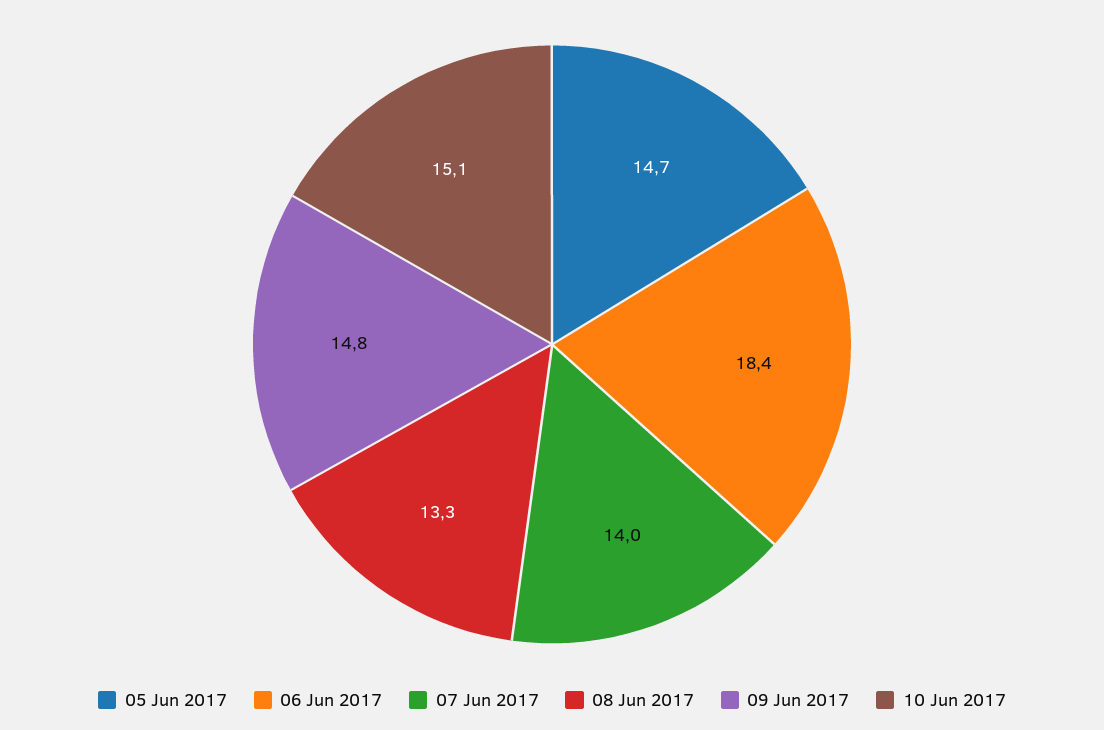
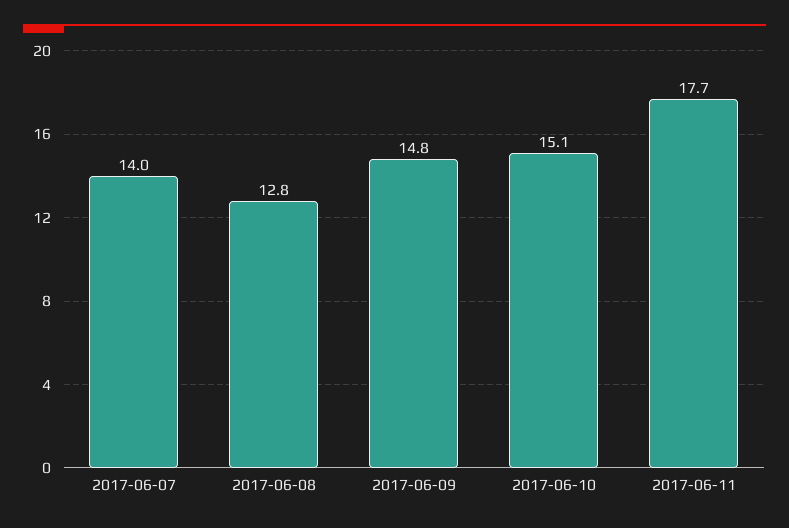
05 Jun 2017: 14.7 -> none
06 Jun 2017: 18.4 -> none
08 Jun 2017: 13.3 -> 12.8
2017-06-11: none -> 17.7

